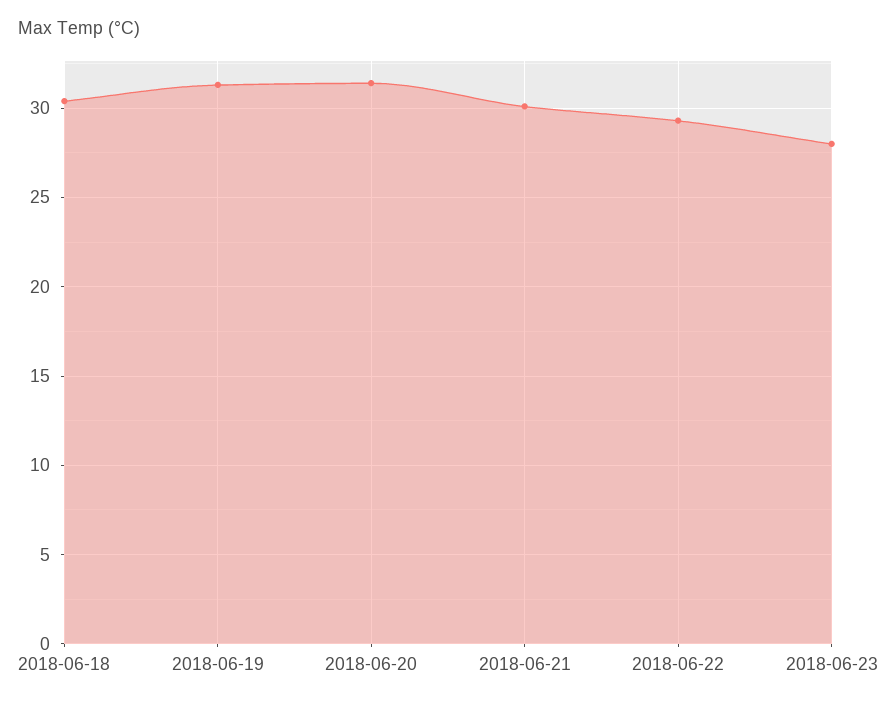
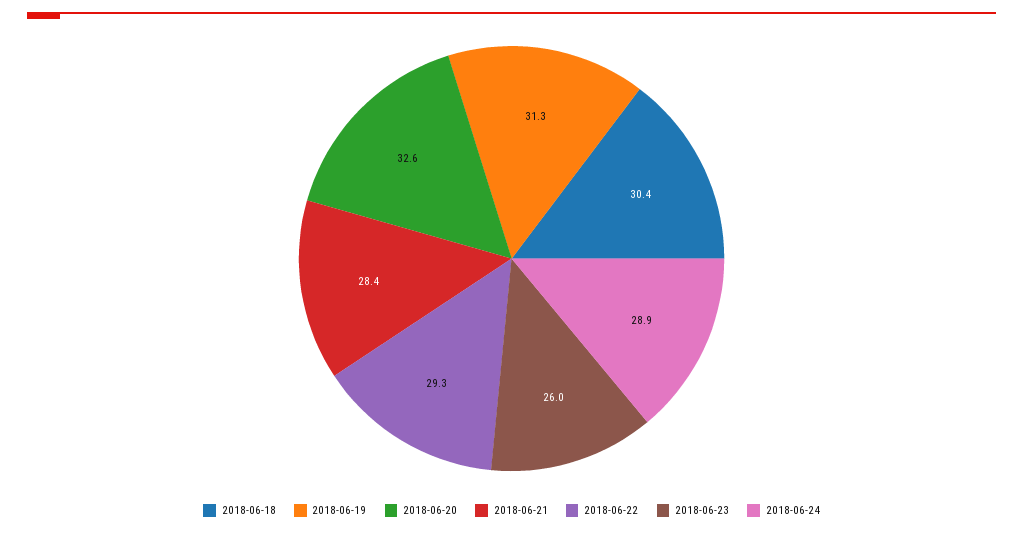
2018-06-20: 31.5 -> 32.6
2018-06-21: 30 -> 28.4
2018-06-23: 28 -> 26
2018-06-24: none -> 28.9

